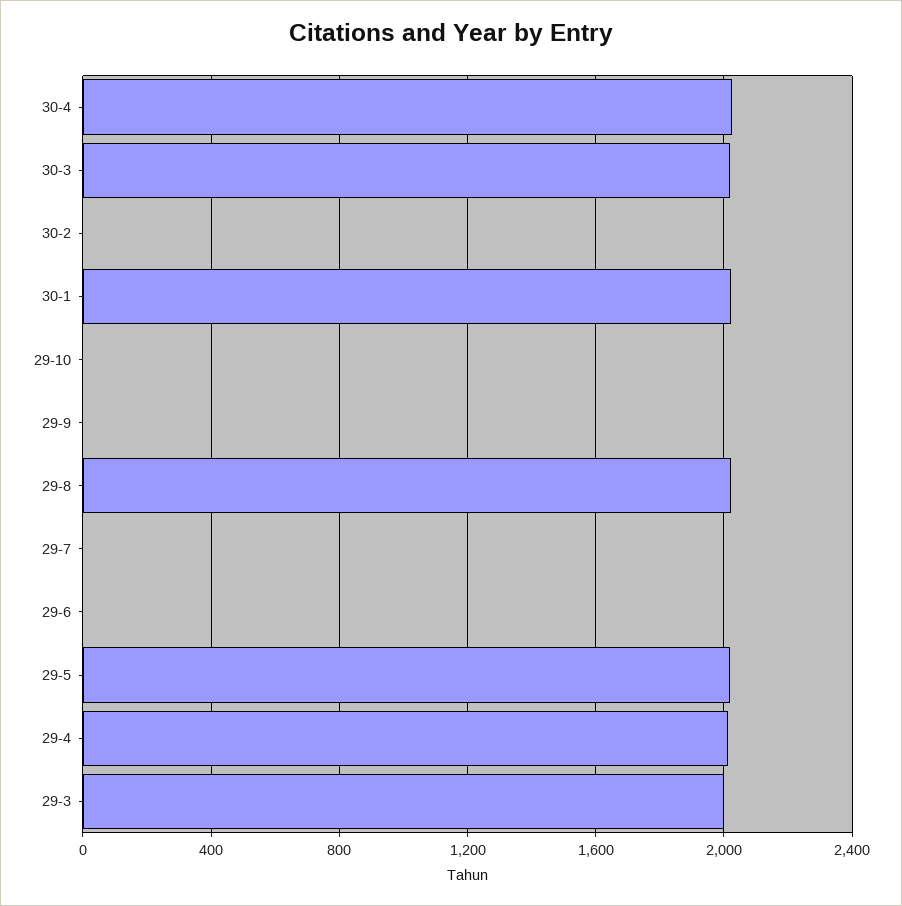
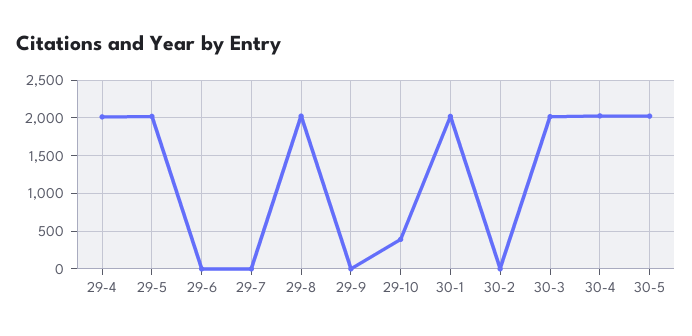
29-10: 0 -> 400
29-3: 2000 -> none
30-5: none -> 2000

